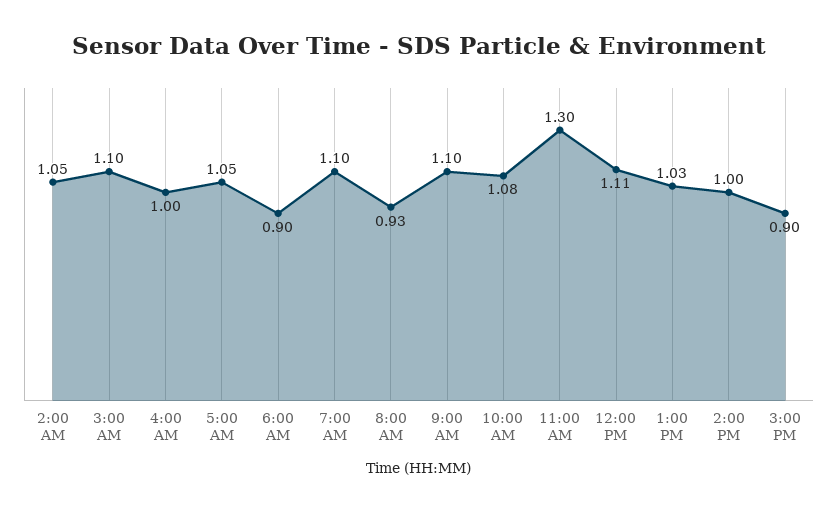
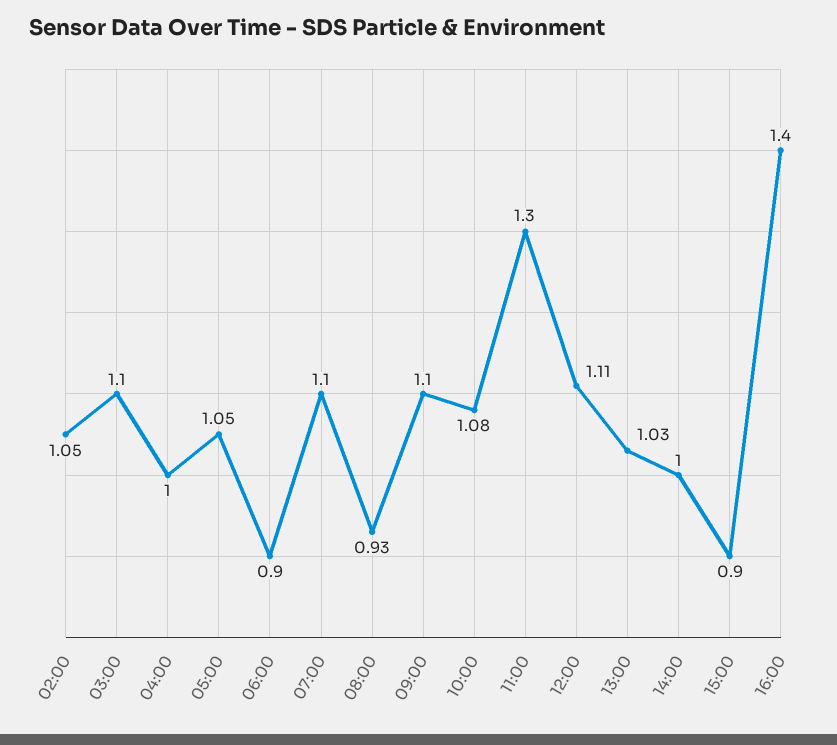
16:00: none -> 1.4

